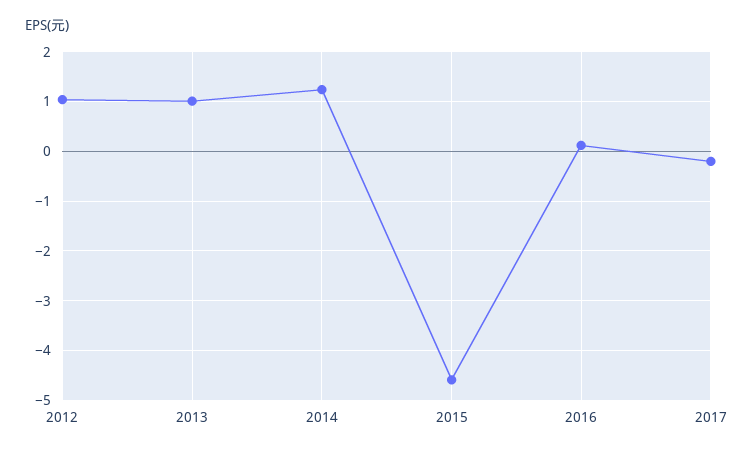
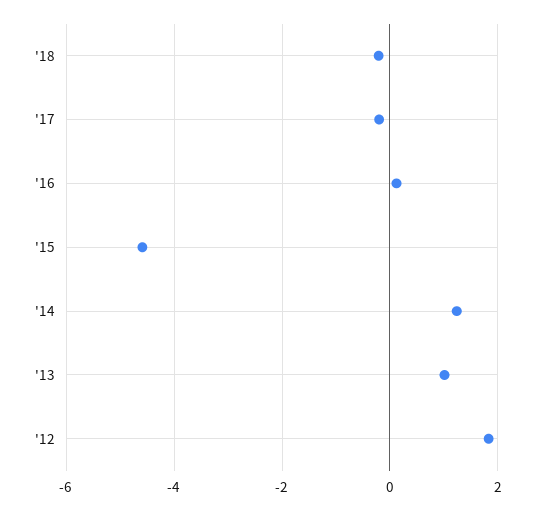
2012: 1 -> 1.8
'18: none -> -0.2

